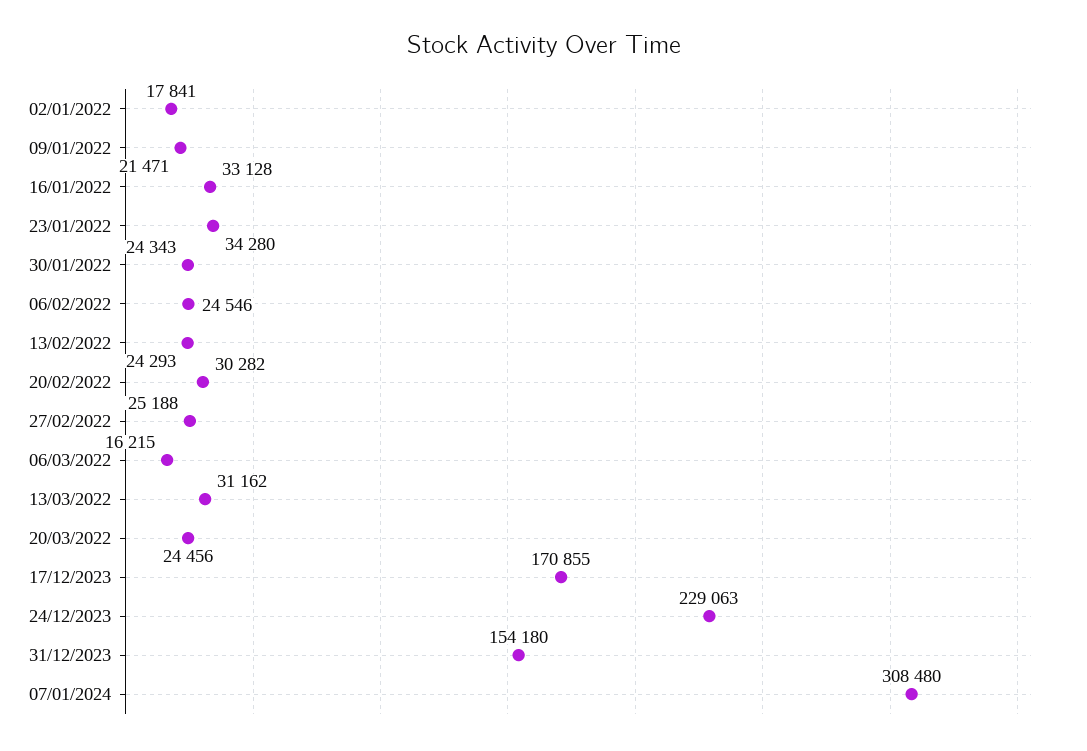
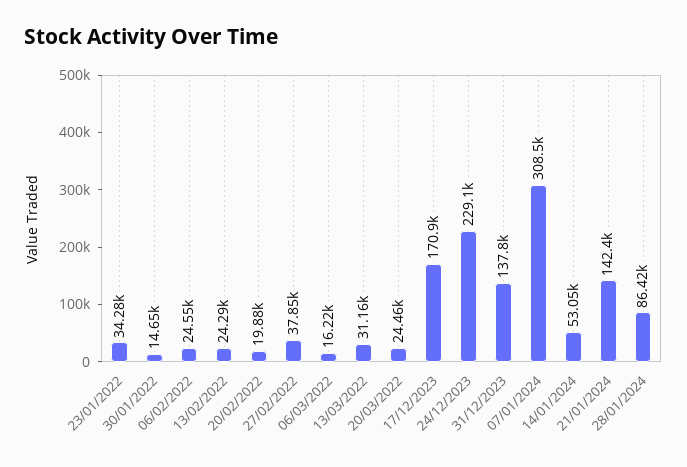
02/01/2022: 17841 -> none
09/01/2022: 21471 -> none
16/01/2022: 33128 -> none
30/01/2022: 24343 -> 14650
20/02/2022: 30282 -> 19880
27/02/2022: 25188 -> 37850
31/12/2023: 154180 -> 137800
14/01/2024: none -> 53050
21/01/2024: none -> 142400
28/01/2024: none -> 86420

